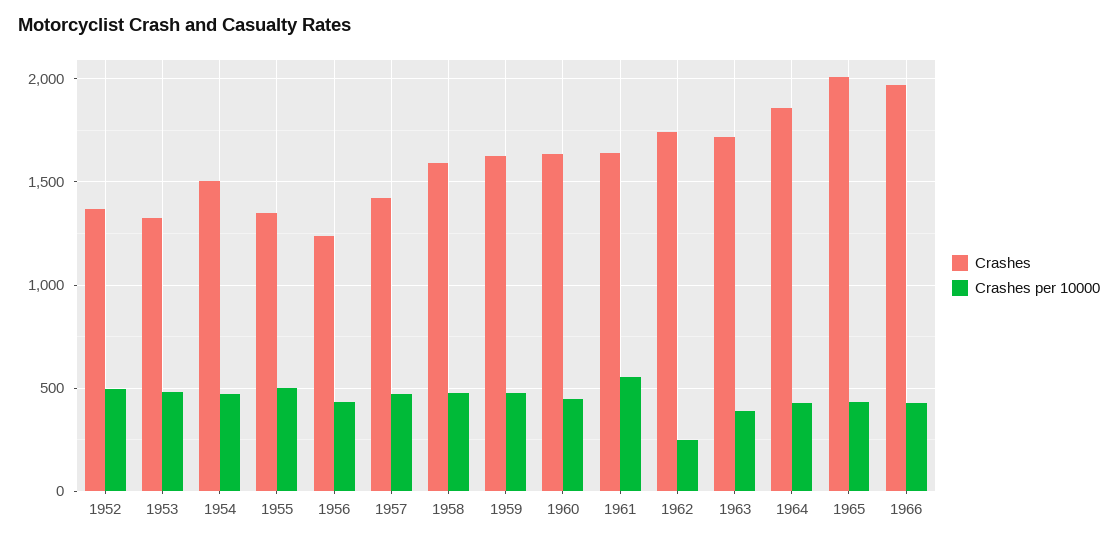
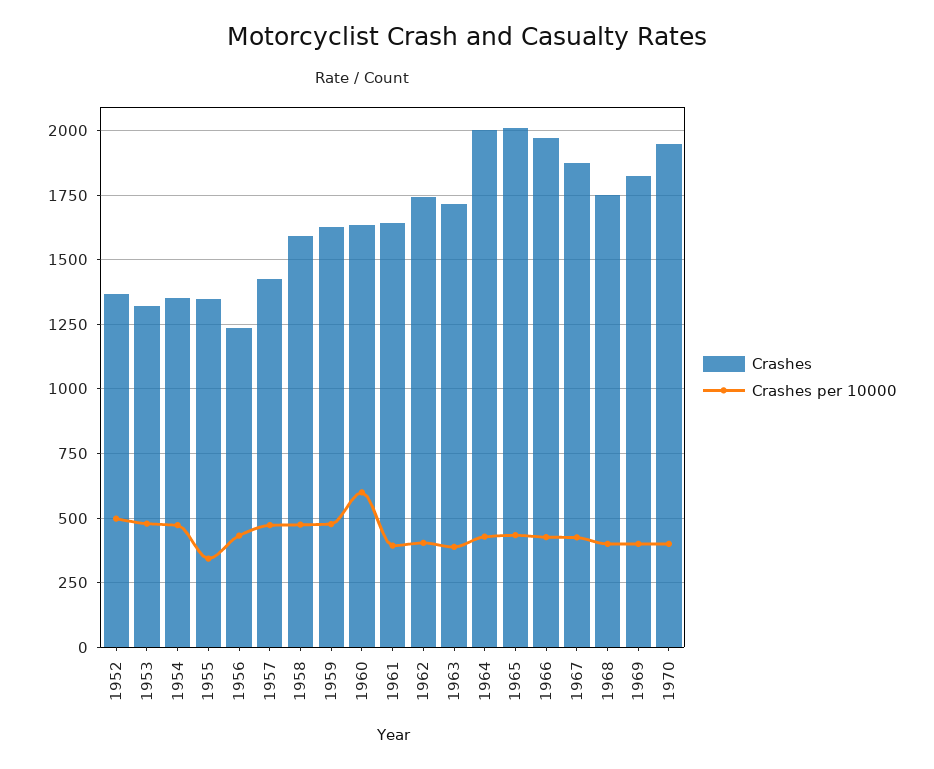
Crashes, 1954: 1500 -> 1350
Crashes per 10000, 1955: 500 -> 350
Crashes per 10000, 1960: 450 -> 600
Crashes per 10000, 1961: 550 -> 400
Crashes per 10000, 1962: 250 -> 400
Crashes, 1964: 1850 -> 2000
Crashes, 1967: none -> 1875
Crashes per 10000, 1967: none -> 425
Crashes, 1968: none -> 1750
Crashes per 10000, 1968: none -> 400
Crashes, 1969: none -> 1825
Crashes per 10000, 1969: none -> 400
Crashes, 1970: none -> 1950
Crashes per 10000, 1970: none -> 400

